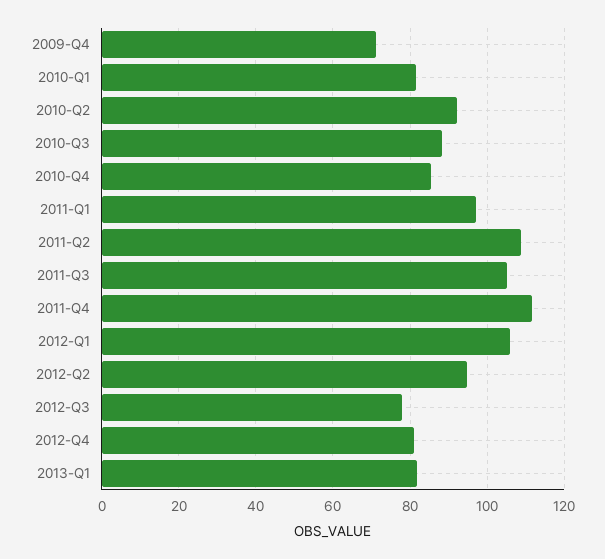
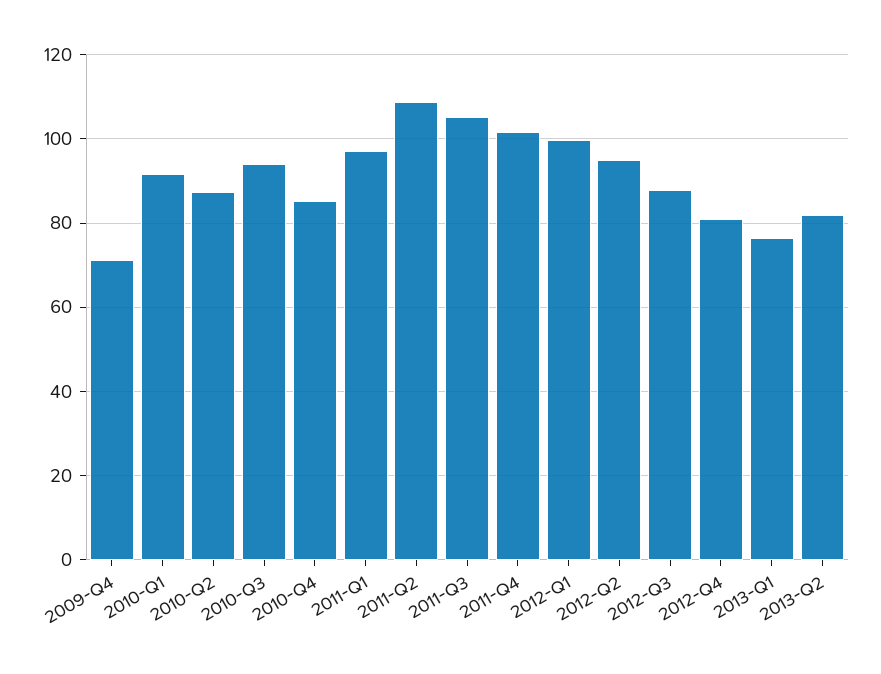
2010-Q1: 82 -> 92
2010-Q2: 92 -> 88
2010-Q3: 88 -> 94
2011-Q4: 112 -> 102
2012-Q1: 106 -> 100
2012-Q3: 78 -> 88
2013-Q1: 82 -> 76
2013-Q2: none -> 82

